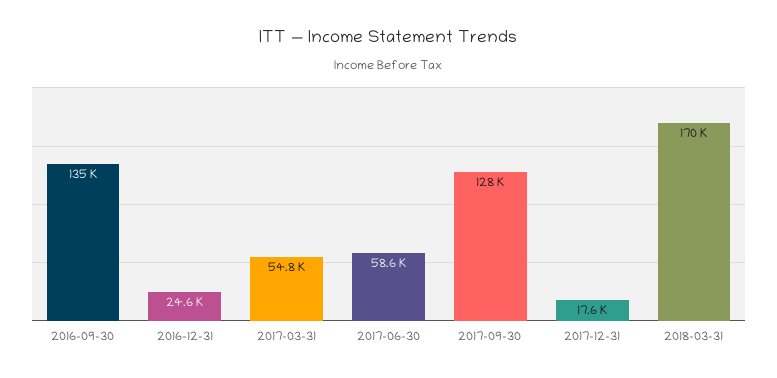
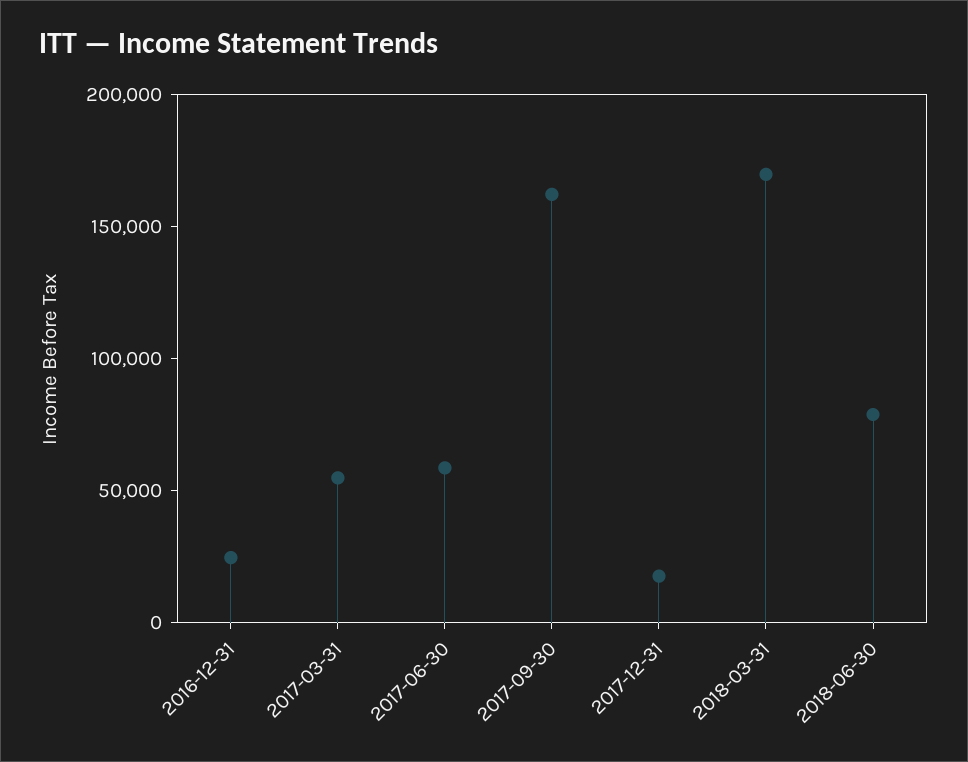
2016-09-30: 135000 -> none
2017-09-30: 128000 -> 160000
2018-06-30: none -> 80000

